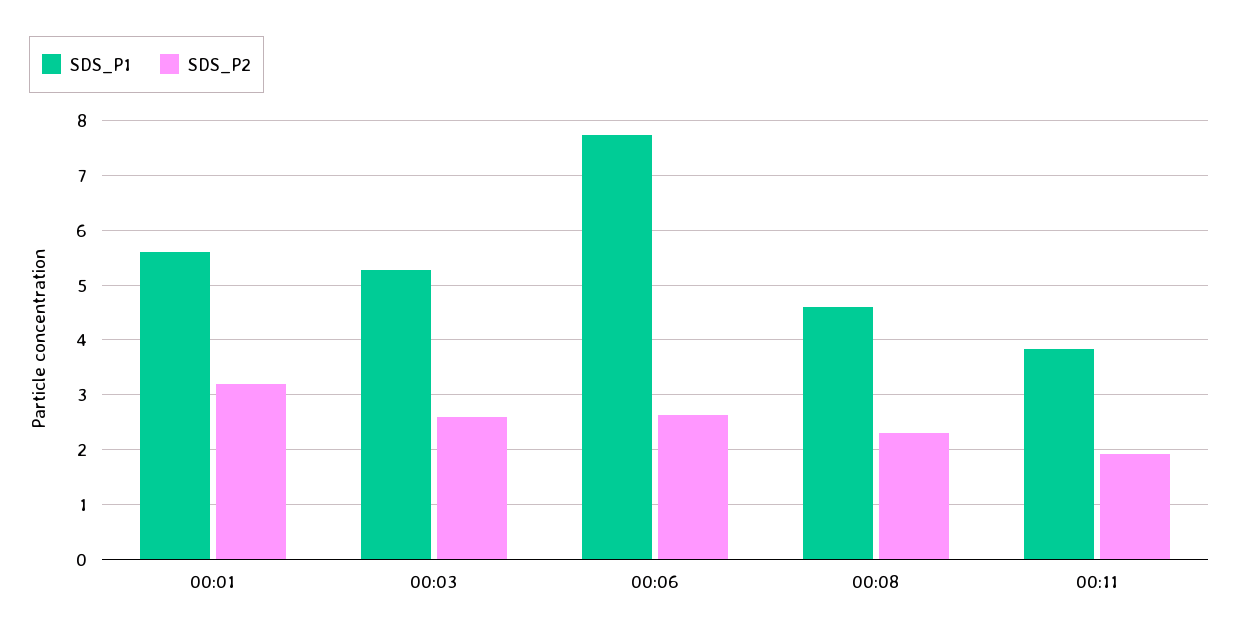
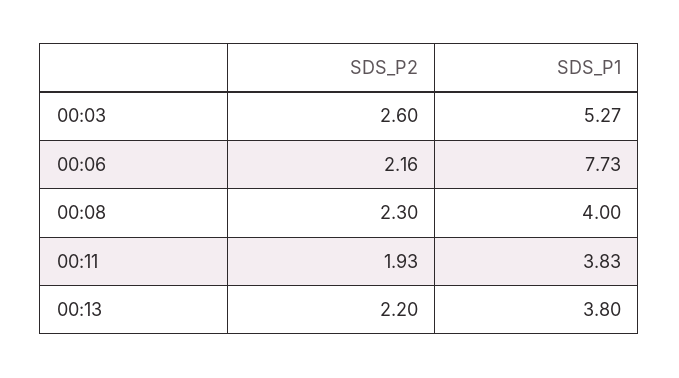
SDS_P1, 00:01: 5.6 -> none
SDS_P2, 00:01: 3.2 -> none
SDS_P2, 00:06: 2.6 -> 2.16
SDS_P1, 00:08: 4.6 -> 4
SDS_P2, 00:13: none -> 2.2
SDS_P1, 00:13: none -> 3.8

